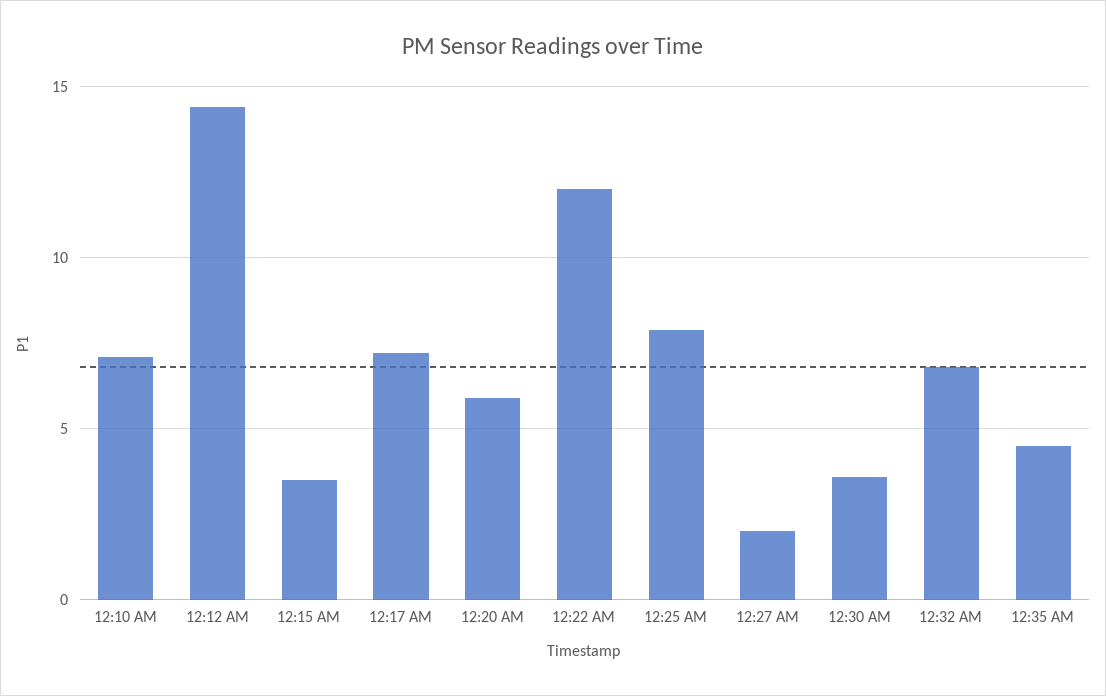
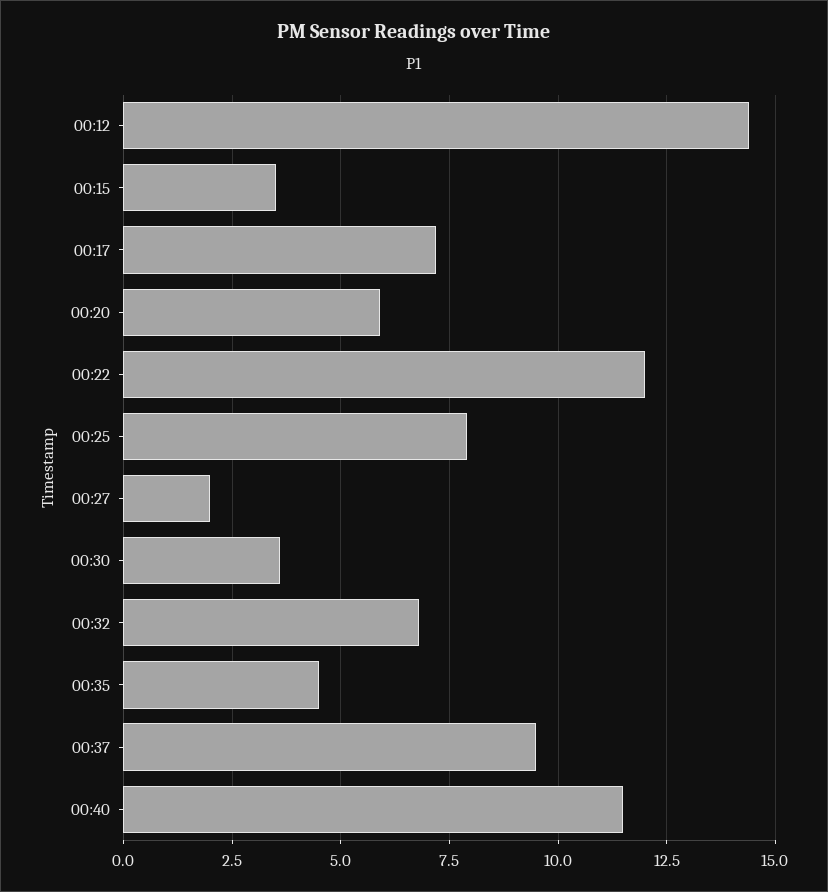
12:10 AM: 7 -> none
00:37: none -> 9.5
00:40: none -> 11.5

